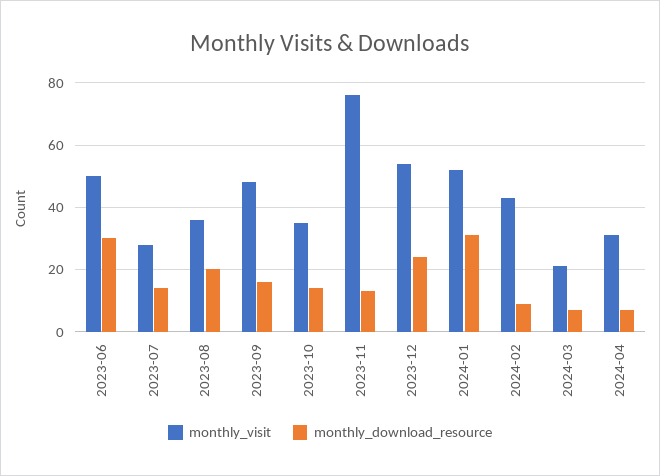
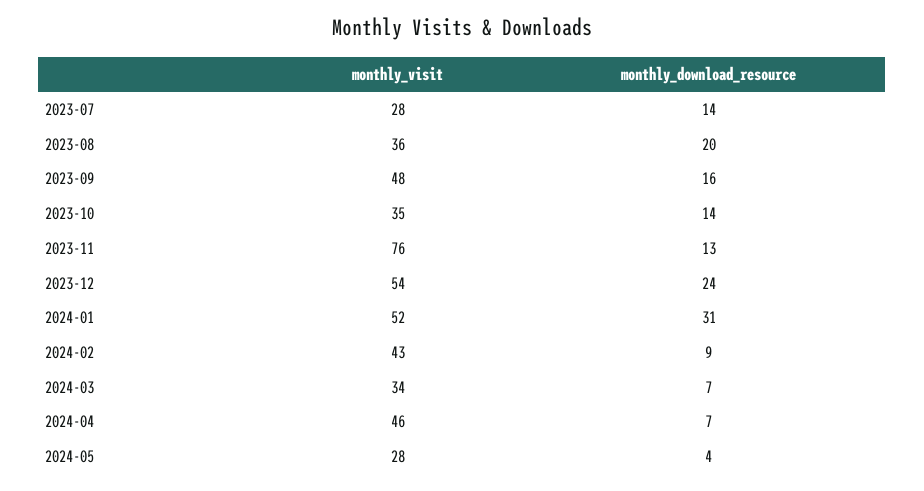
monthly_visit, 2023-06: 50 -> none
monthly_download_resource, 2023-06: 30 -> none
monthly_visit, 2024-03: 20 -> 34
monthly_visit, 2024-04: 30 -> 46
monthly_visit, 2024-05: none -> 28
monthly_download_resource, 2024-05: none -> 4

